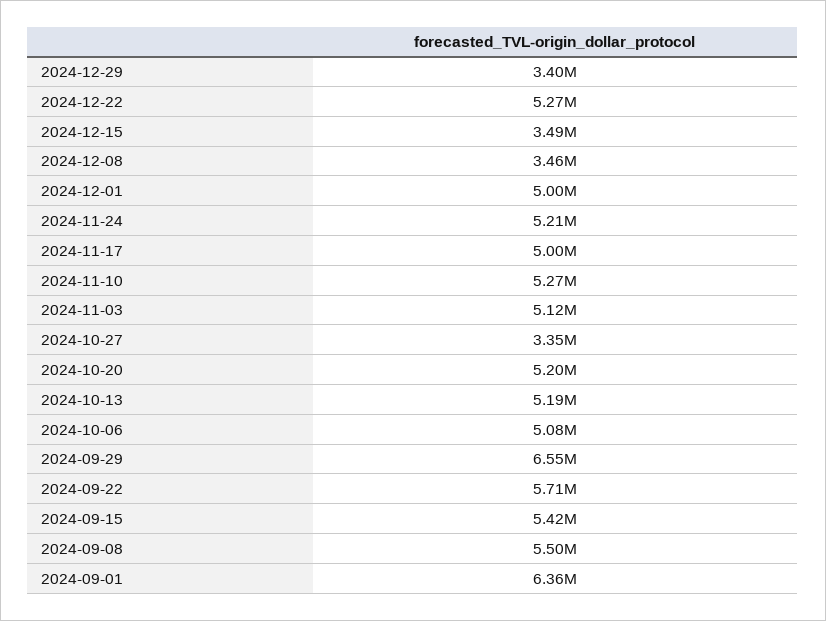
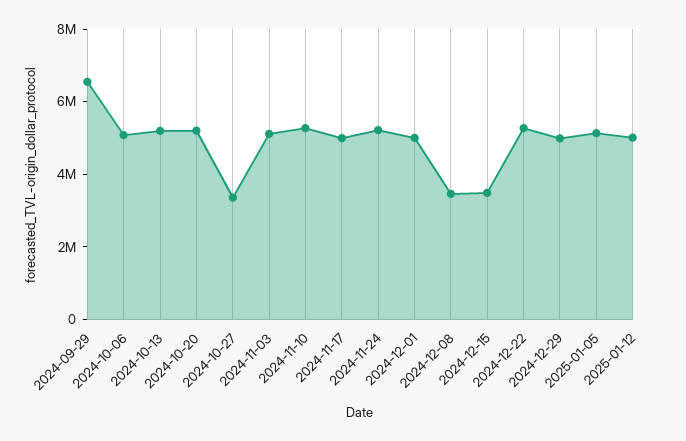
2024-12-29: 3400000 -> 5000000
2024-09-22: 5710000 -> none
2024-09-15: 5420000 -> none
2024-09-08: 5500000 -> none
2024-09-01: 6360000 -> none
2025-01-05: none -> 5000000
2025-01-12: none -> 5000000

